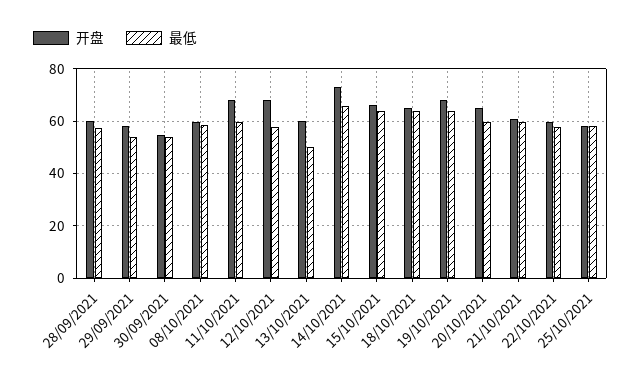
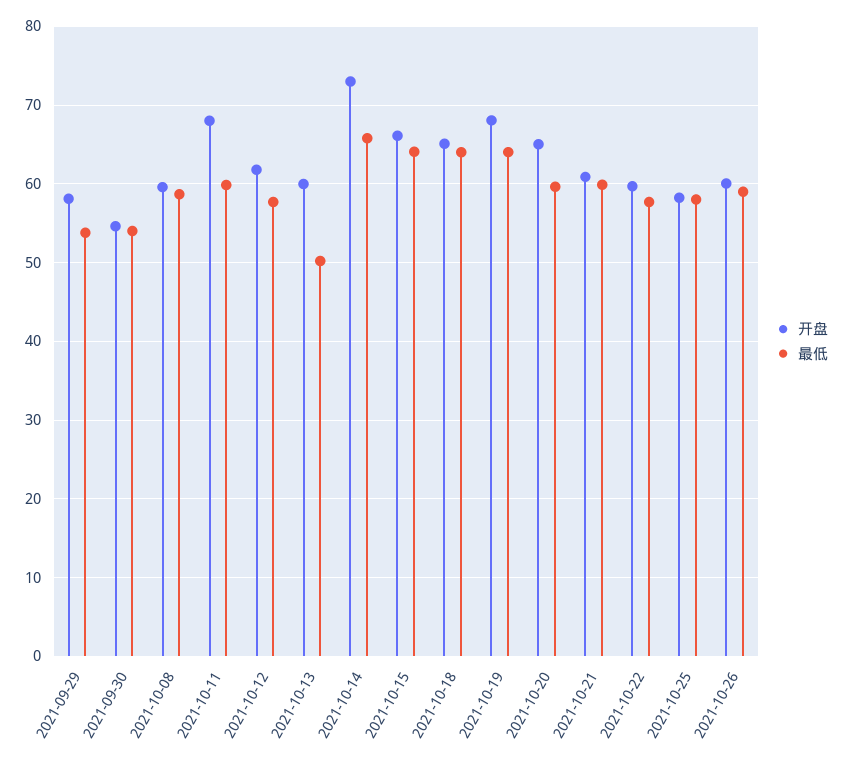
开盘, 28/09/2021: 60 -> none
最低, 28/09/2021: 57.5 -> none
开盘, 12/10/2021: 67.5 -> 62
开盘, 2021-10-26: none -> 60
最低, 2021-10-26: none -> 59

